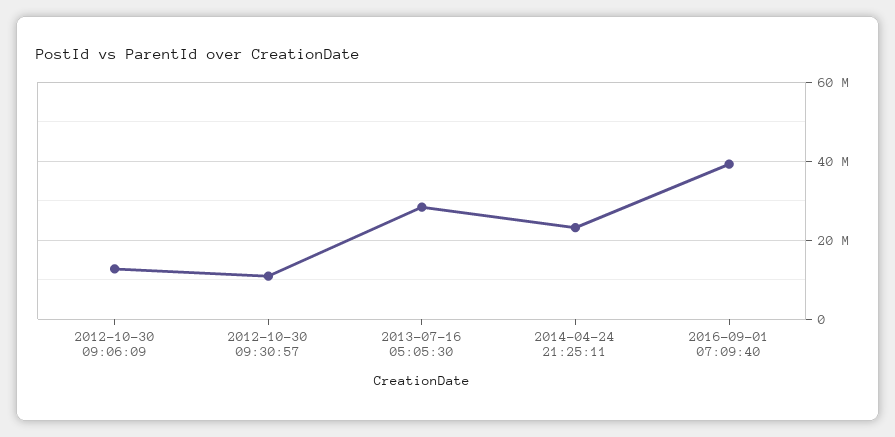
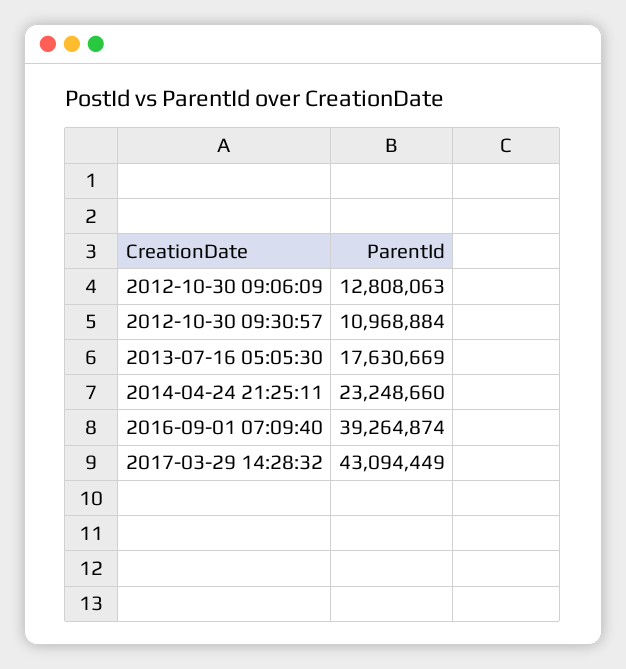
2013-07-16 05:05:30: 28000000 -> 17630669
2017-03-29 14:28:32: none -> 43094449

